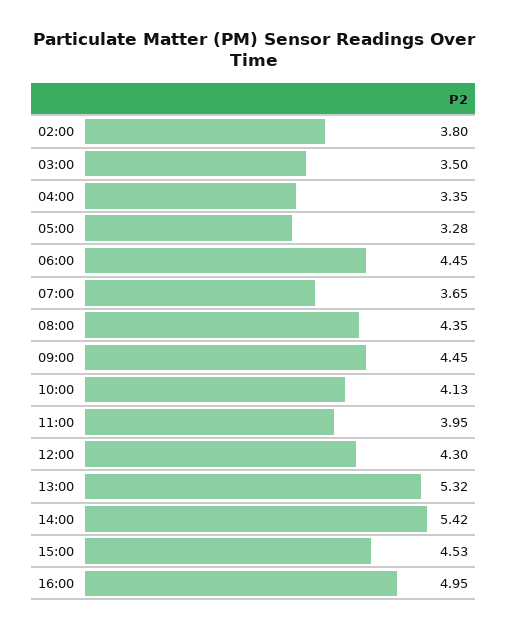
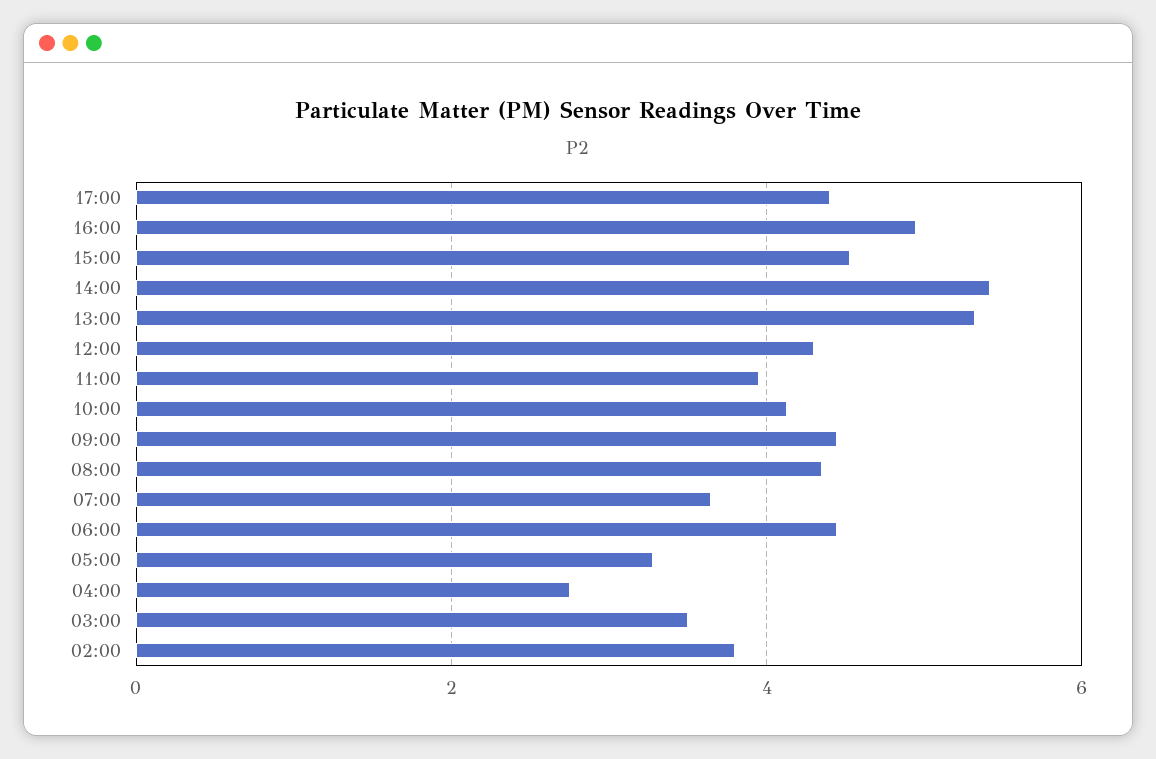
04:00: 3.35 -> 2.8
17:00: none -> 4.4

